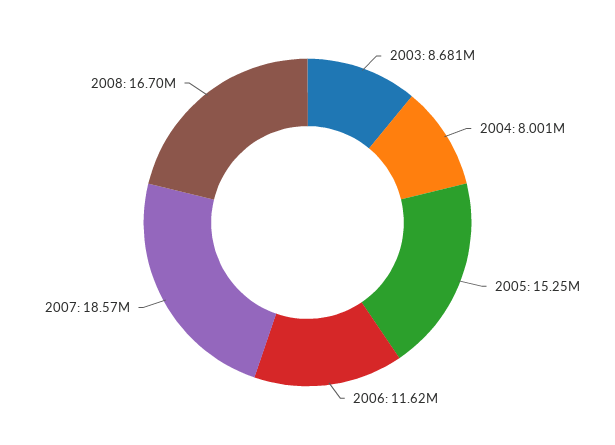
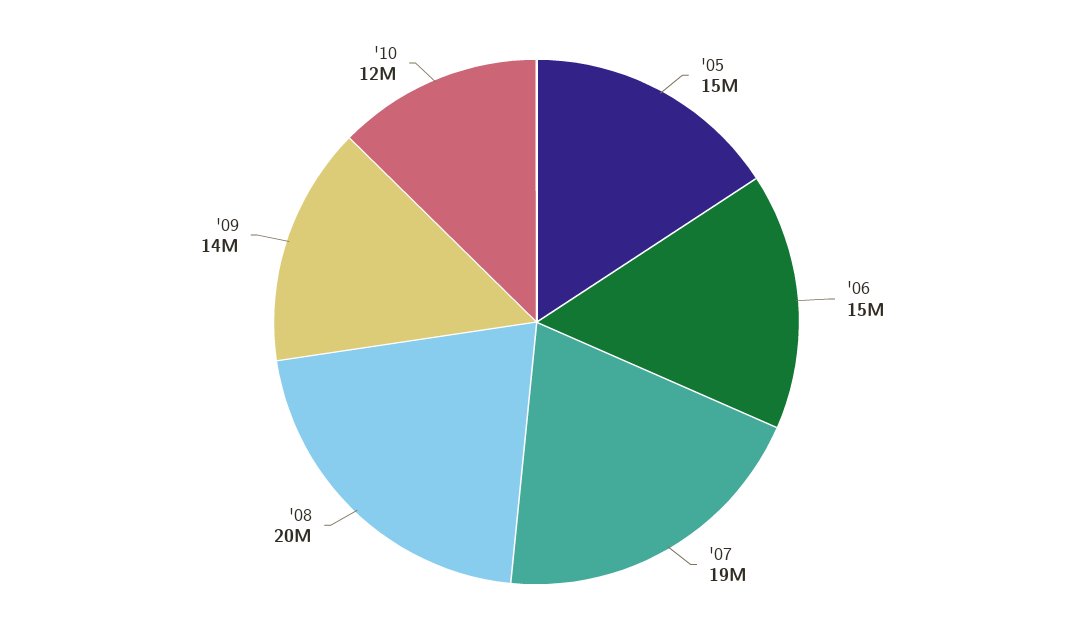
2003: 8681000 -> none
2004: 8001000 -> none
2006: 11620000 -> 15000000
2008: 16700000 -> 20000000
'09: none -> 14000000
'10: none -> 12000000

